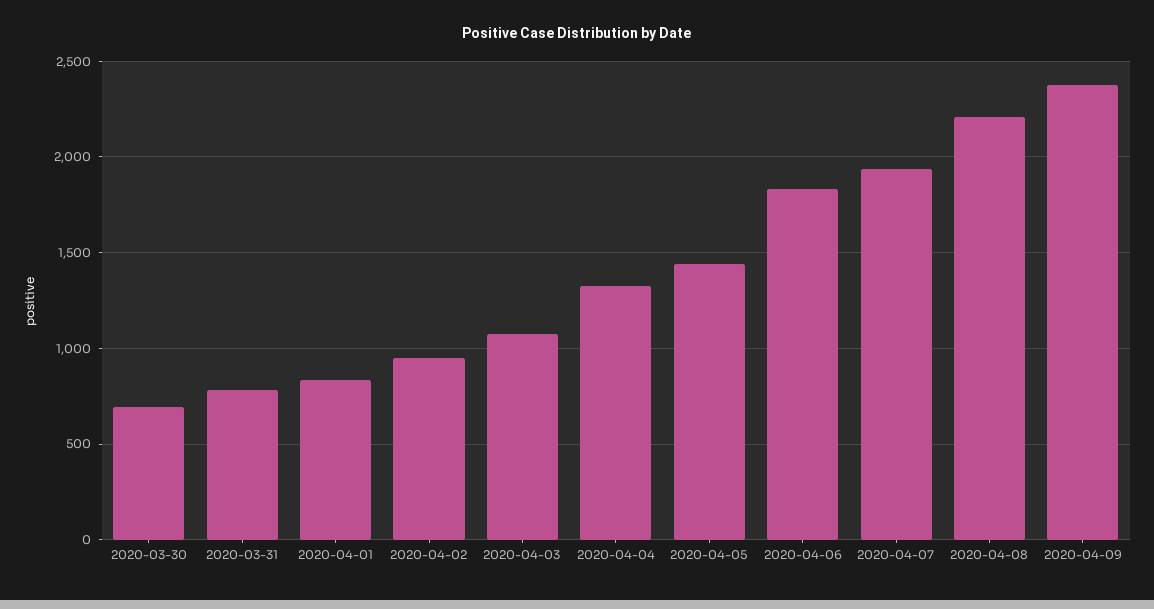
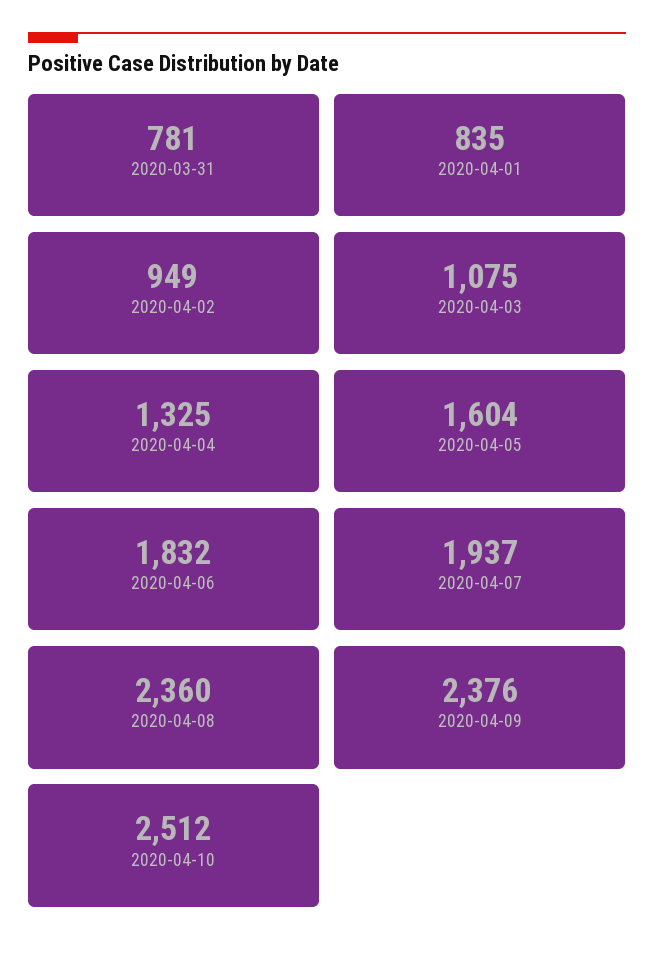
2020-03-30: 700 -> none
2020-04-05: 1450 -> 1604
2020-04-08: 2200 -> 2360
2020-04-10: none -> 2512

